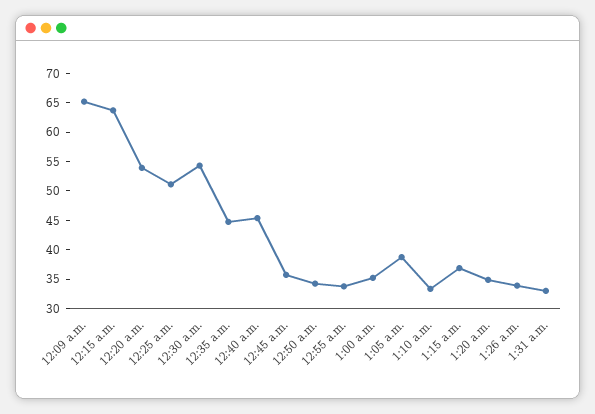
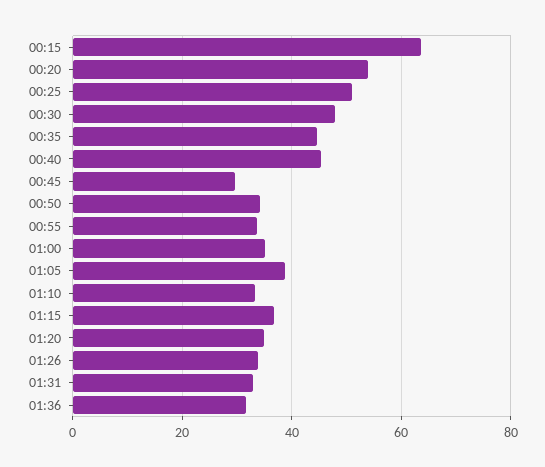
12:09 a.m.: 65 -> none
12:30 a.m.: 55 -> 48
12:45 a.m.: 35 -> 30
01:36: none -> 32

